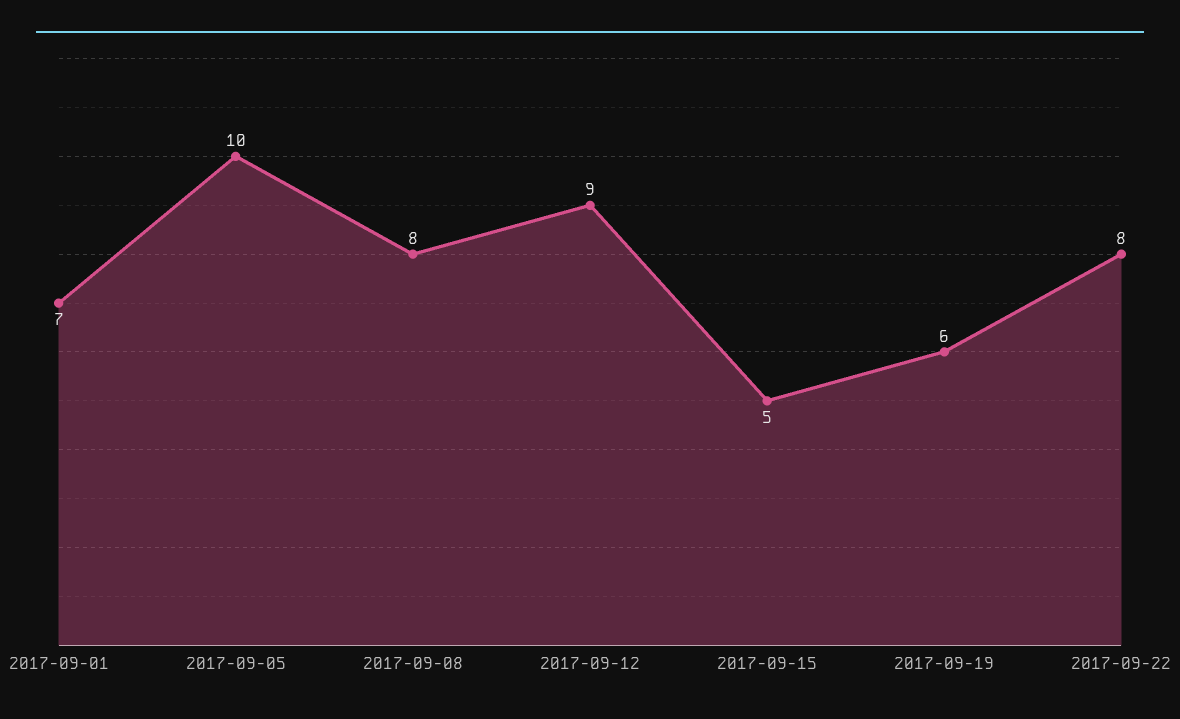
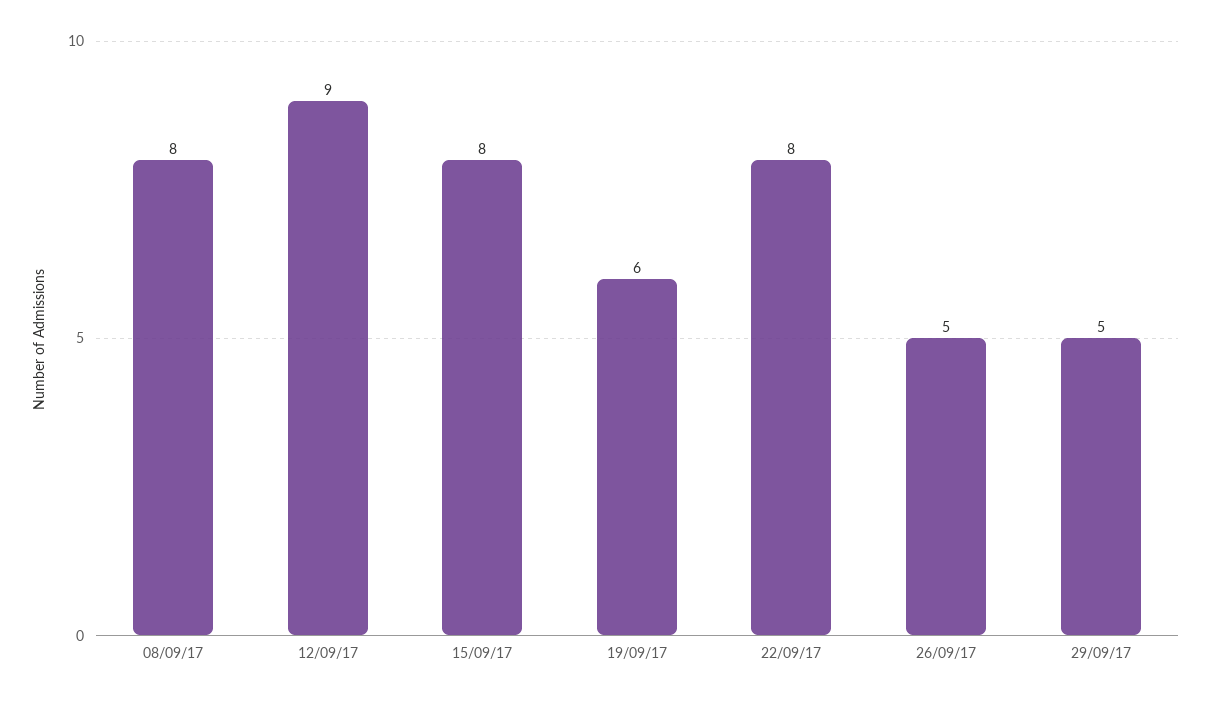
2017-09-01: 7 -> none
2017-09-05: 10 -> none
2017-09-15: 5 -> 8
26/09/17: none -> 5
29/09/17: none -> 5

